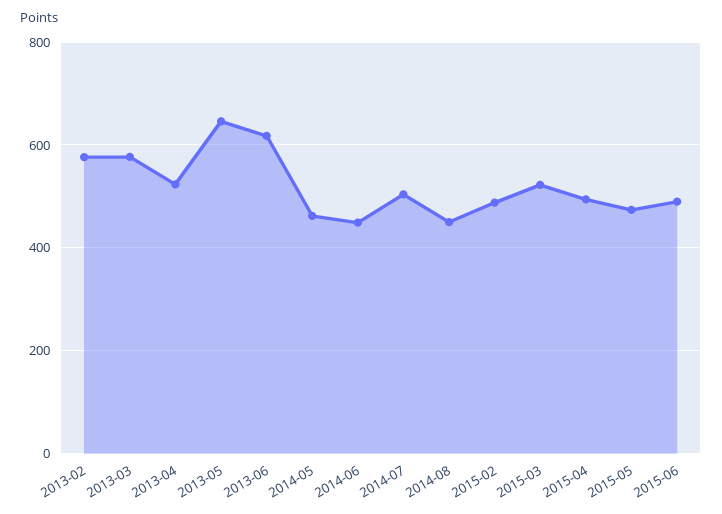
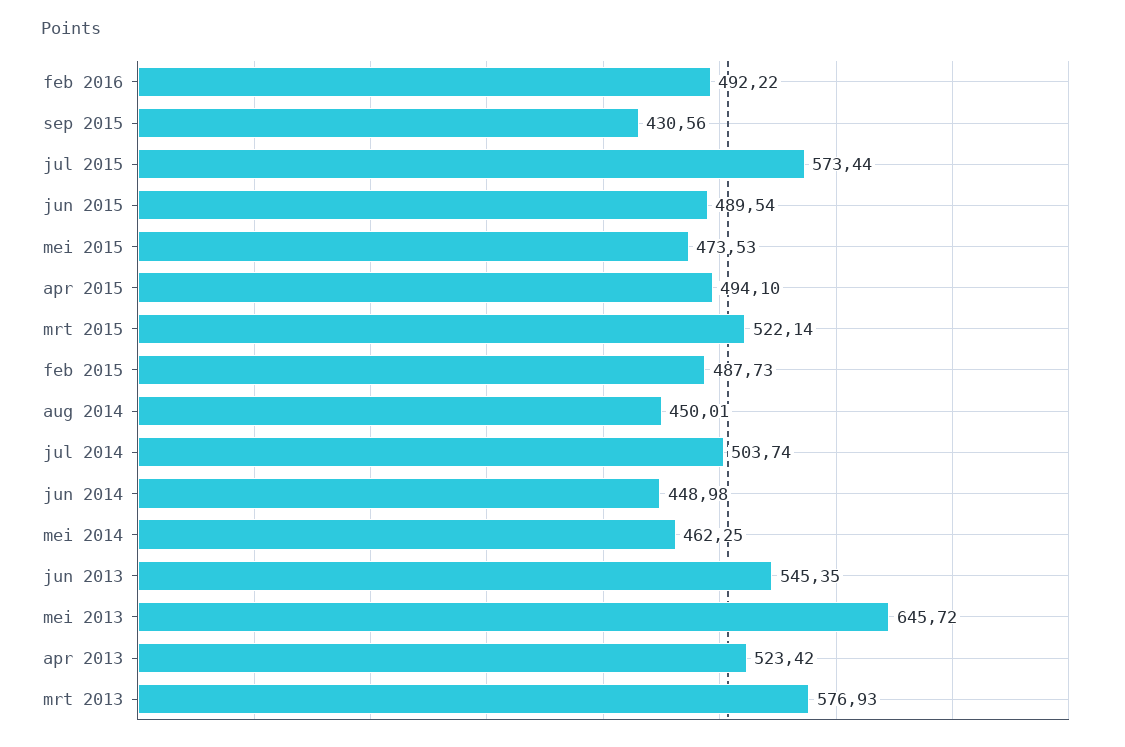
2013-02: 580 -> none
2013-06: 620 -> 545.35
feb 2016: none -> 492.22
sep 2015: none -> 430.56
jul 2015: none -> 573.44

